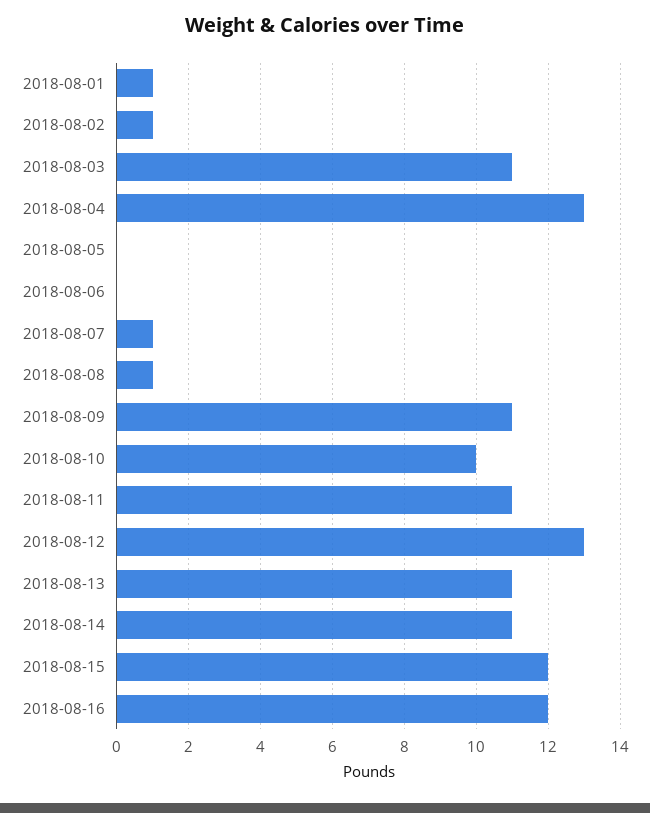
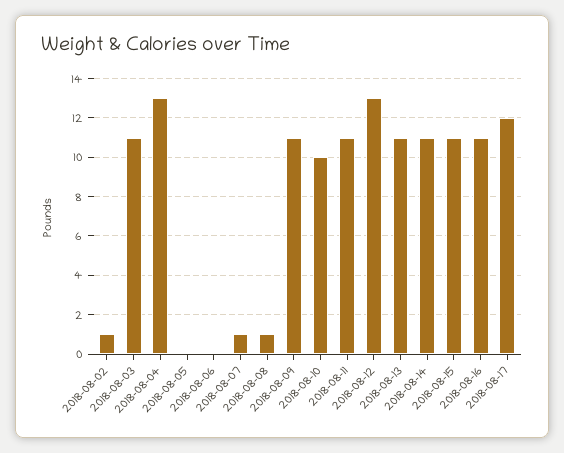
2018-08-01: 1 -> none
2018-08-15: 12 -> 11
2018-08-16: 12 -> 11
2018-08-17: none -> 12

